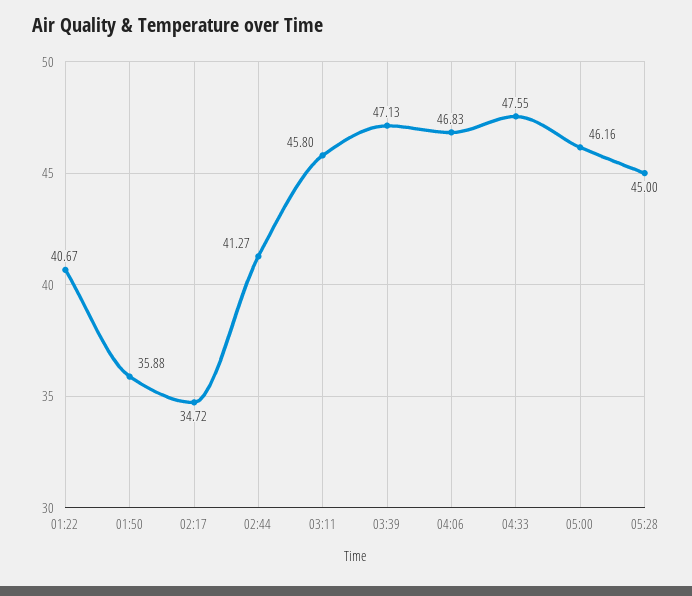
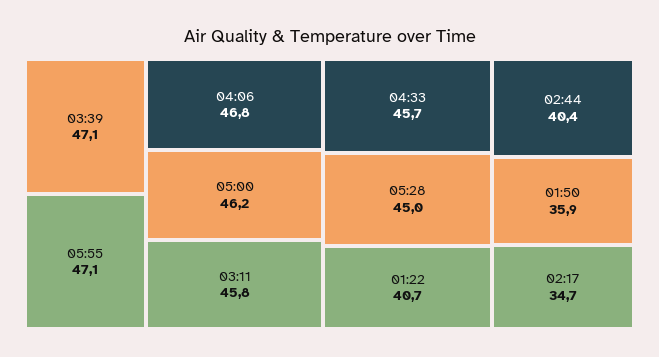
02:44: 41.27 -> 40.4
04:33: 47.55 -> 45.7
05:55: none -> 47.1

